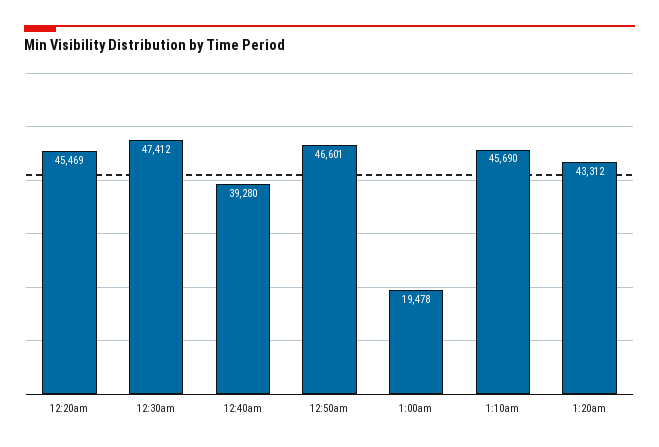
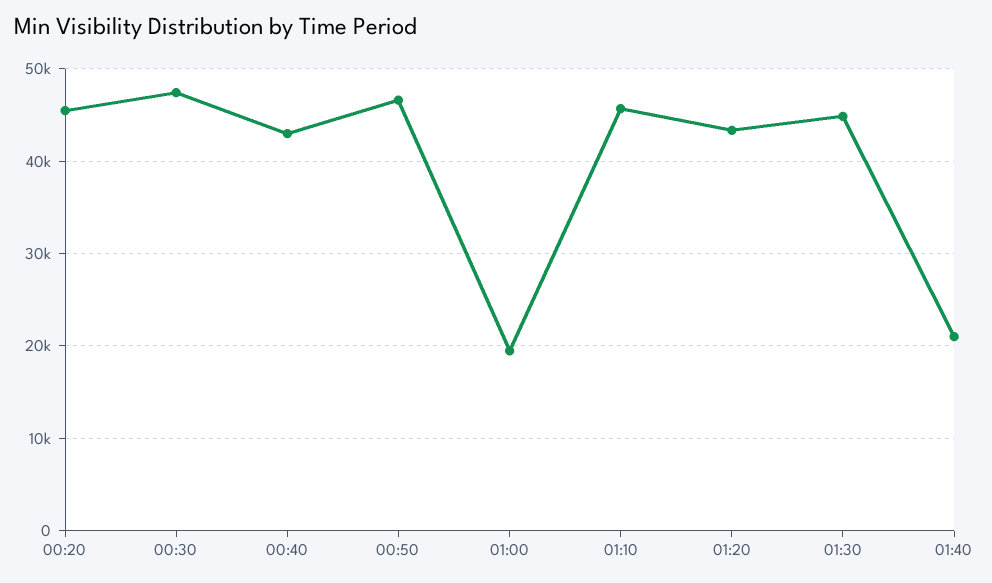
12:40am: 39280 -> 43000
01:30: none -> 45000
01:40: none -> 21000

